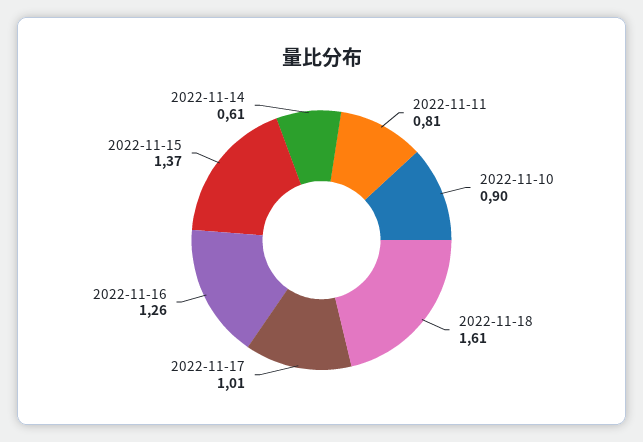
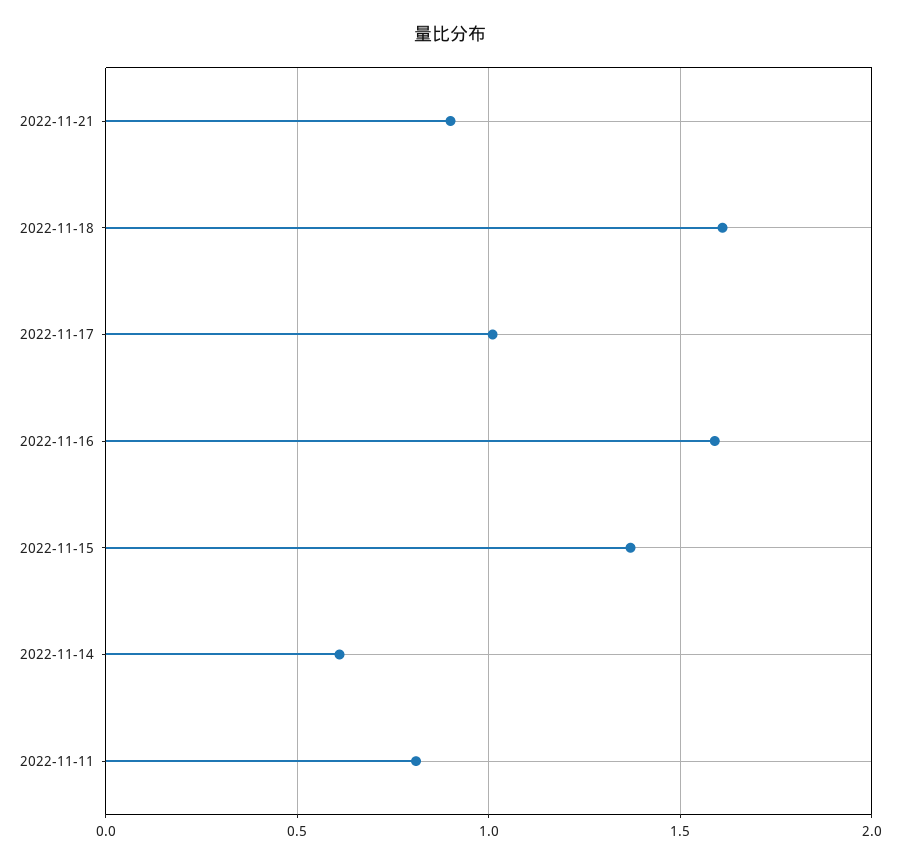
2022-11-10: 0.9 -> none
2022-11-16: 1.26 -> 1.6
2022-11-21: none -> 0.9

